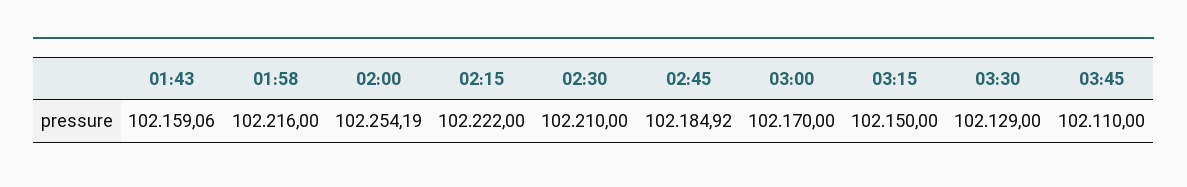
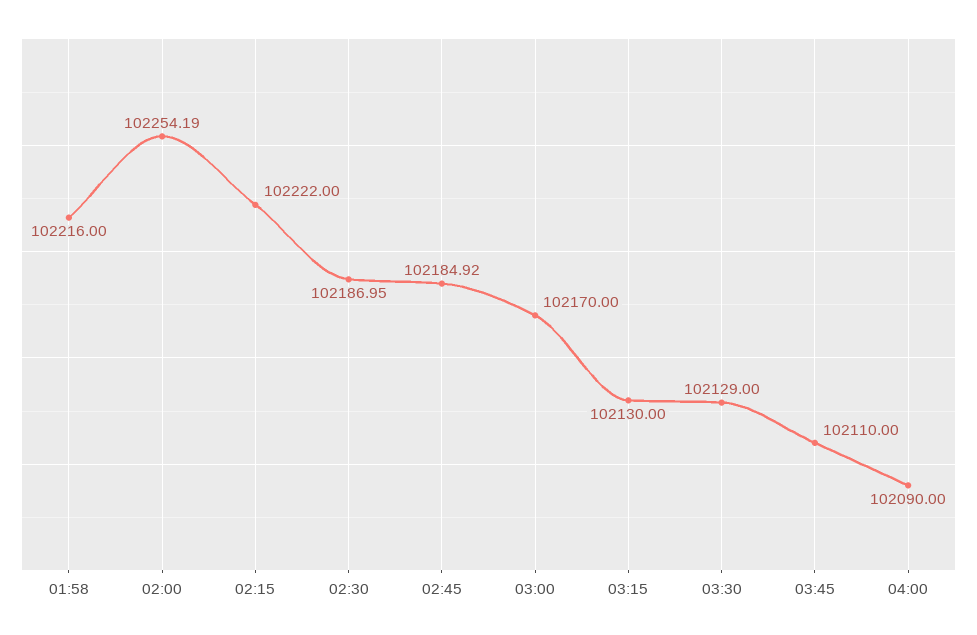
01:43: 102159.06 -> none
02:30: 102210 -> 102186.95
03:15: 102150 -> 102130
04:00: none -> 102090

